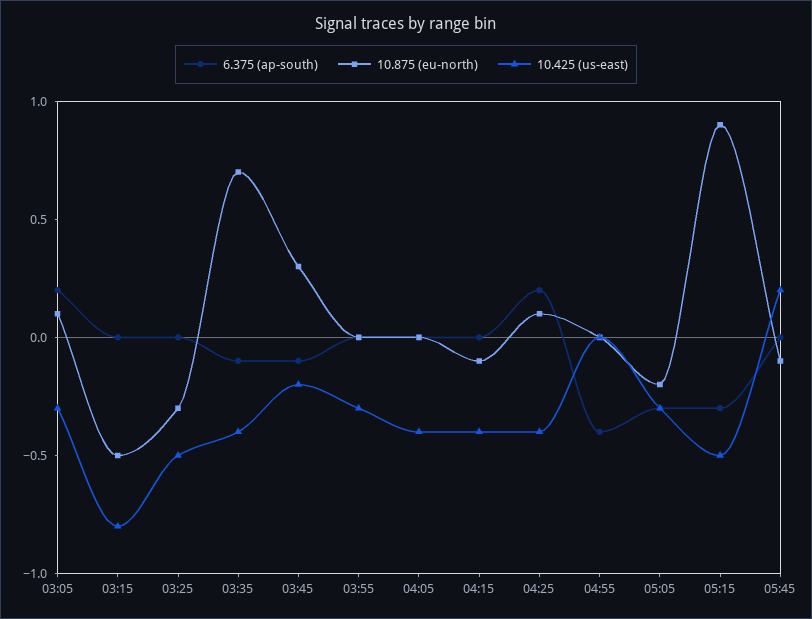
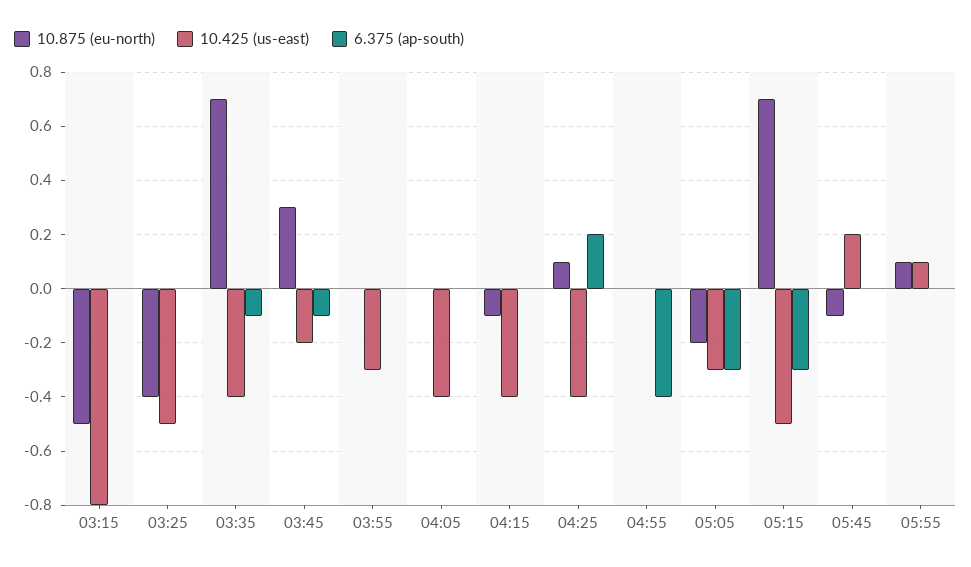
6.375 (ap-south), 03:05: 0.2 -> none
10.875 (eu-north), 03:05: 0.1 -> none
10.425 (us-east), 03:05: -0.3 -> none
10.875 (eu-north), 03:25: -0.3 -> -0.4
10.875 (eu-north), 05:15: 0.9 -> 0.7
10.875 (eu-north), 05:55: none -> 0.1
10.425 (us-east), 05:55: none -> 0.1
6.375 (ap-south), 05:55: none -> 0

